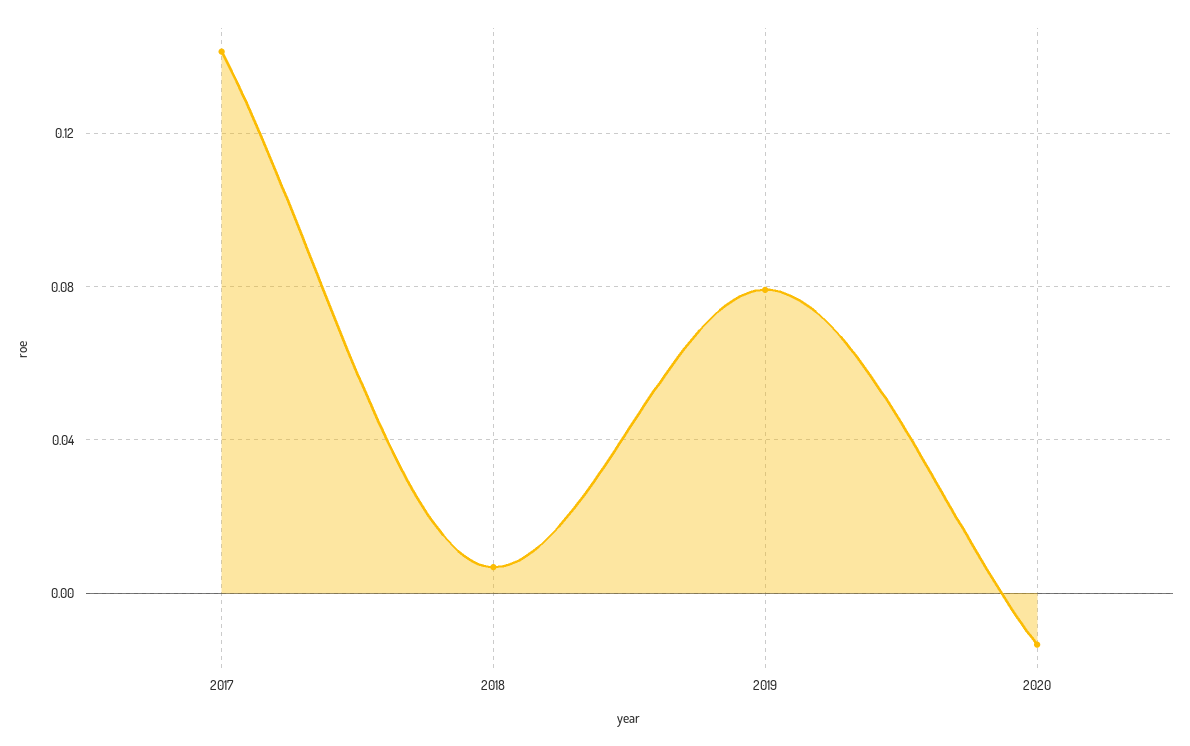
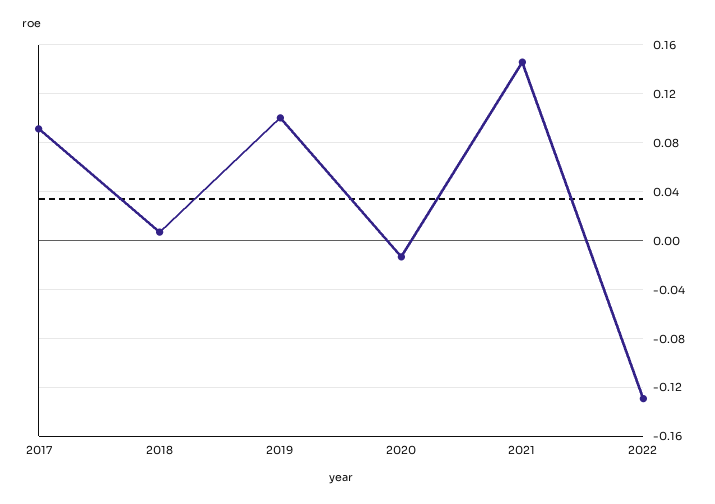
2017: 0.14 -> 0.09
2019: 0.08 -> 0.1
2021: none -> 0.145
2022: none -> -0.13

